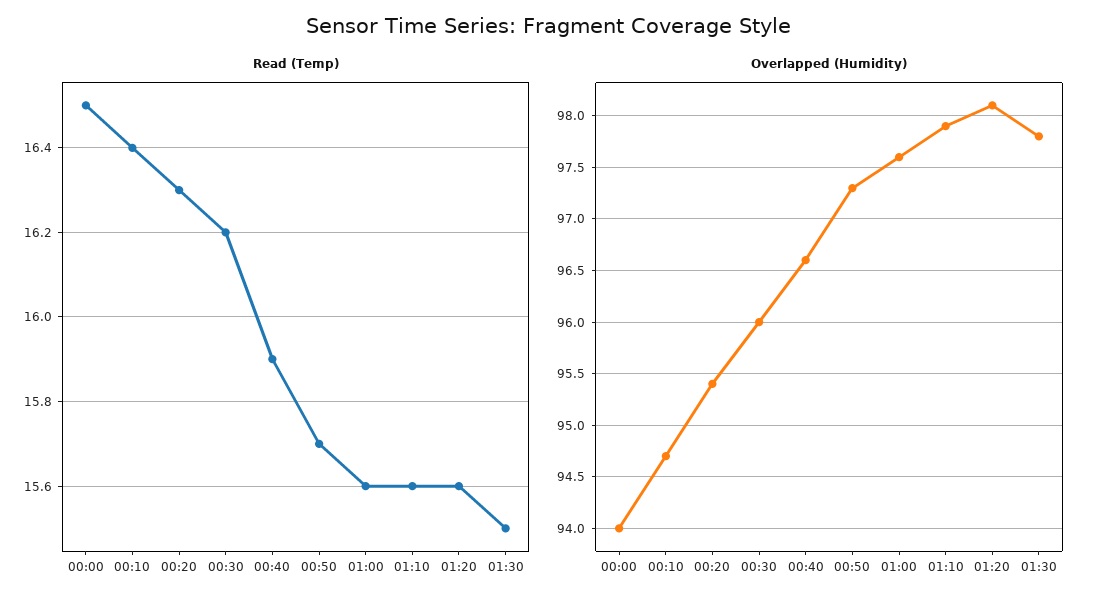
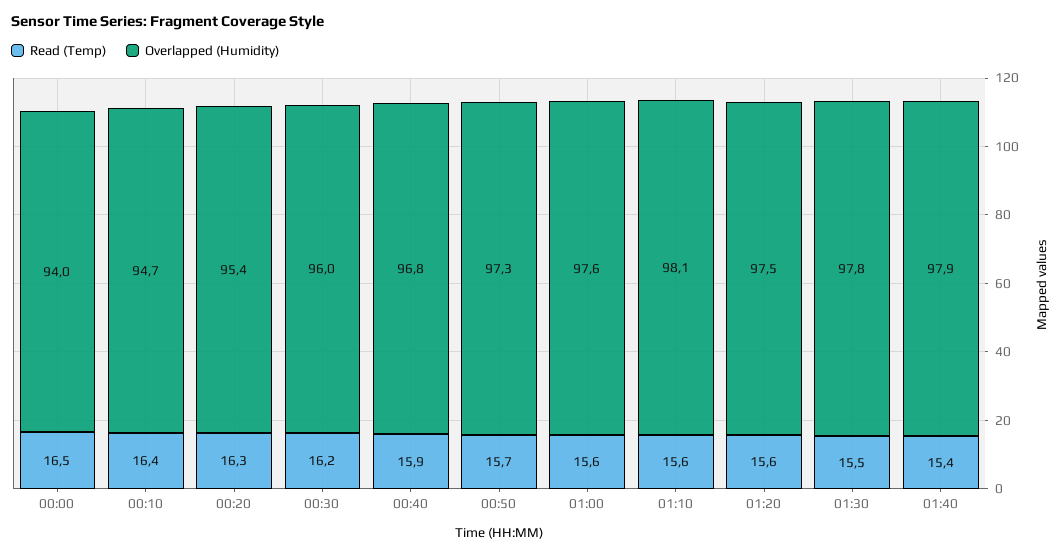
Overlapped (Humidity), 00:40: 96.6 -> 96.8
Overlapped (Humidity), 01:10: 97.9 -> 98.1
Overlapped (Humidity), 01:20: 98.1 -> 97.5
Read (Temp), 01:40: none -> 15.4
Overlapped (Humidity), 01:40: none -> 97.9

